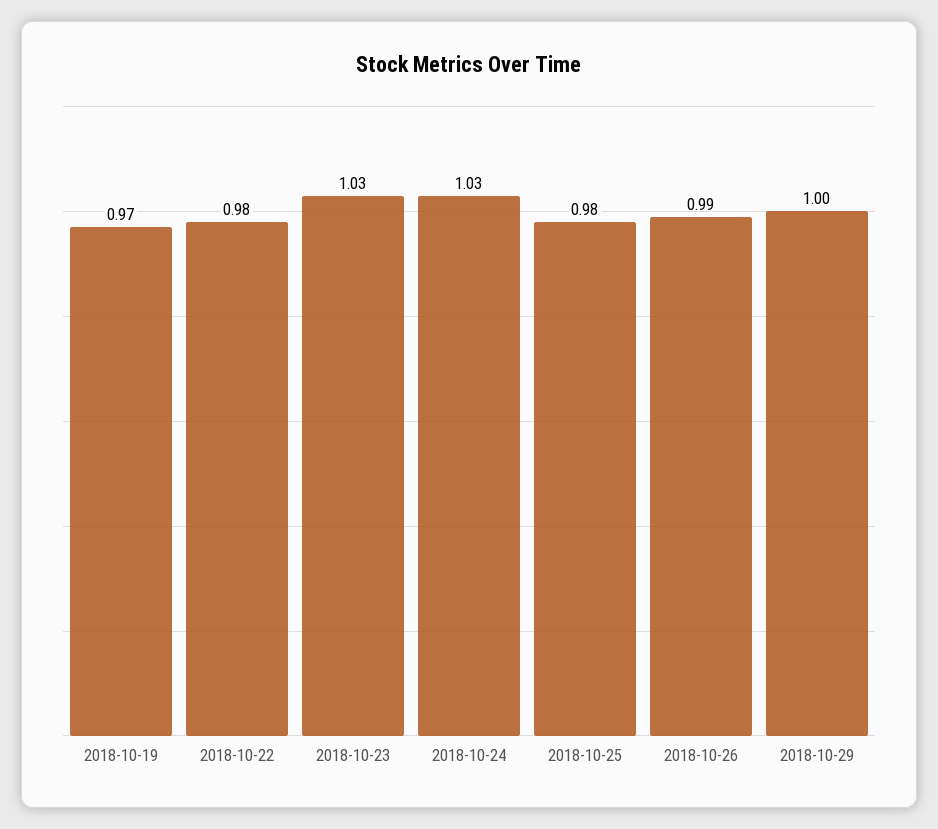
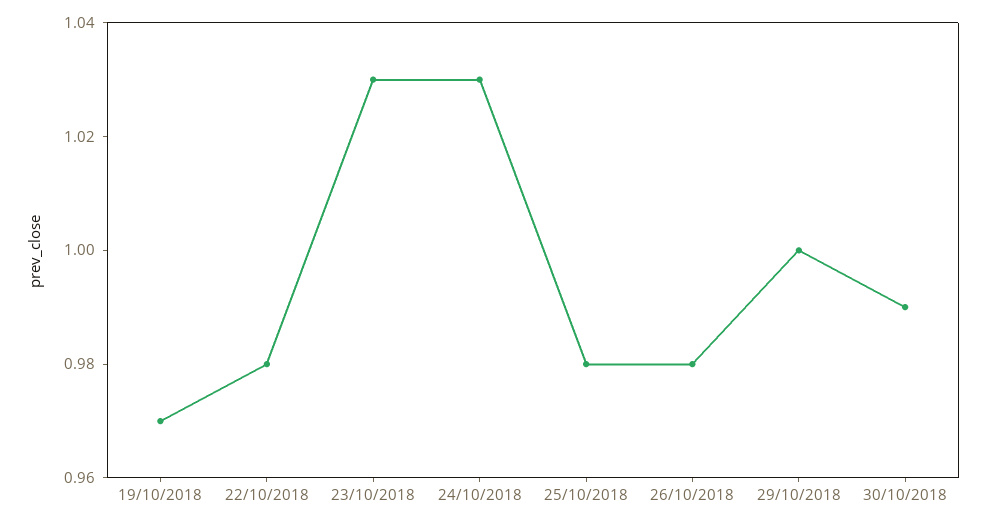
2018-10-26: 0.99 -> 0.98
30/10/2018: none -> 0.99

